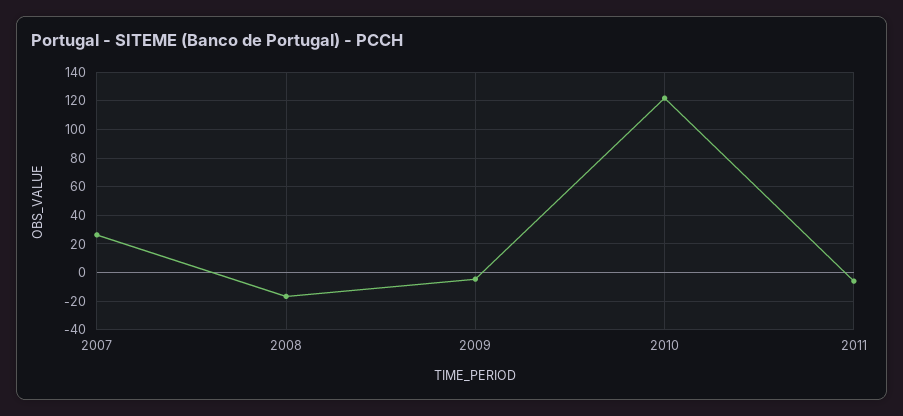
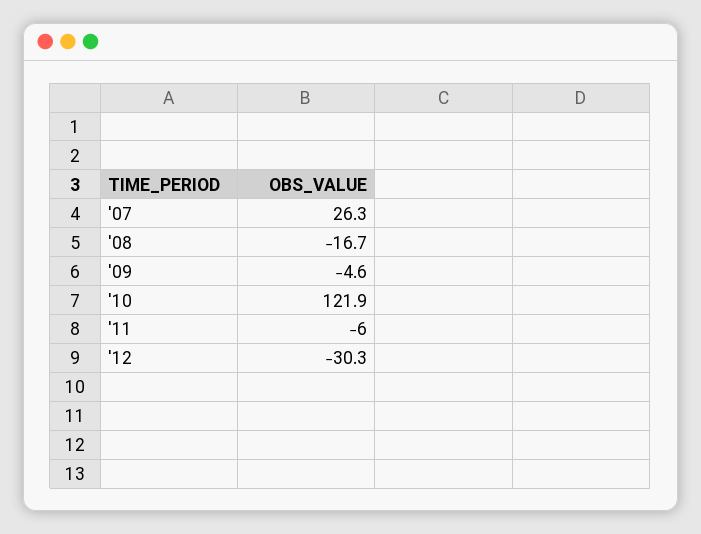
'12: none -> -30.3

